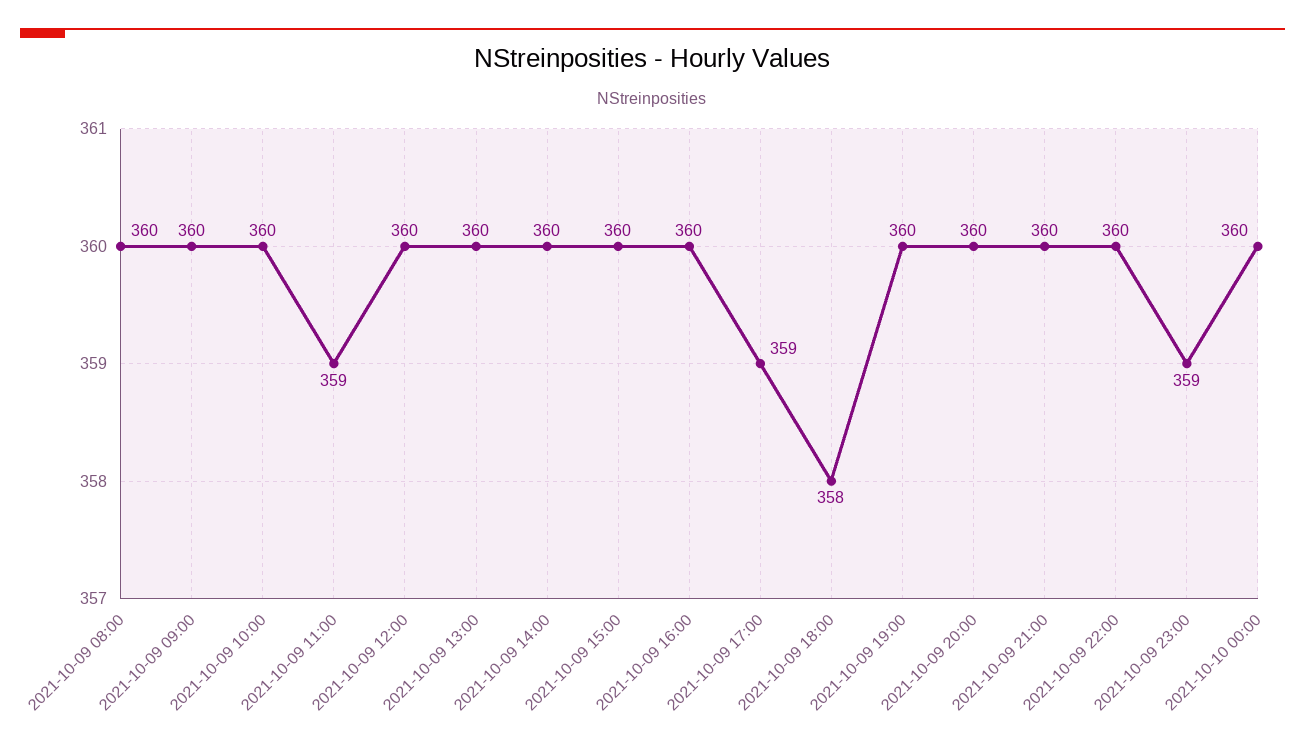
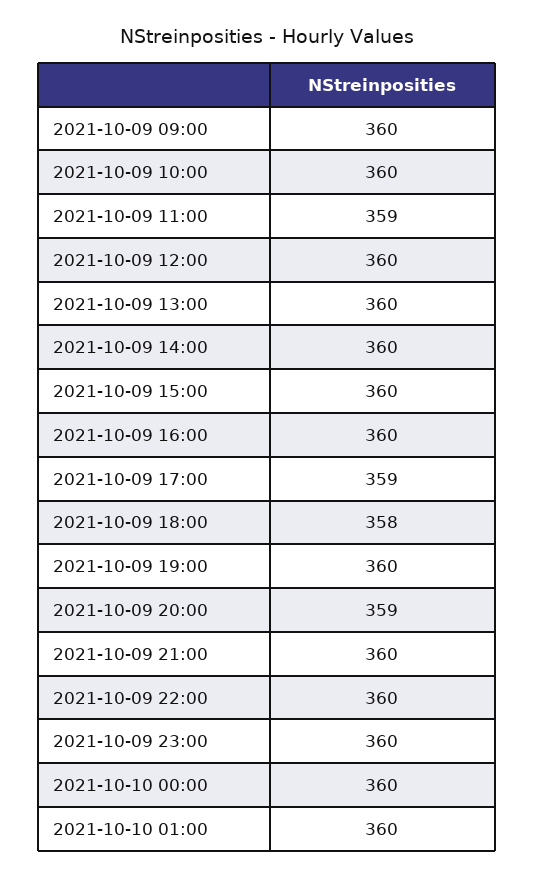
2021-10-09 08:00: 360 -> none
2021-10-09 20:00: 360 -> 359
2021-10-09 23:00: 359 -> 360
2021-10-10 01:00: none -> 360

